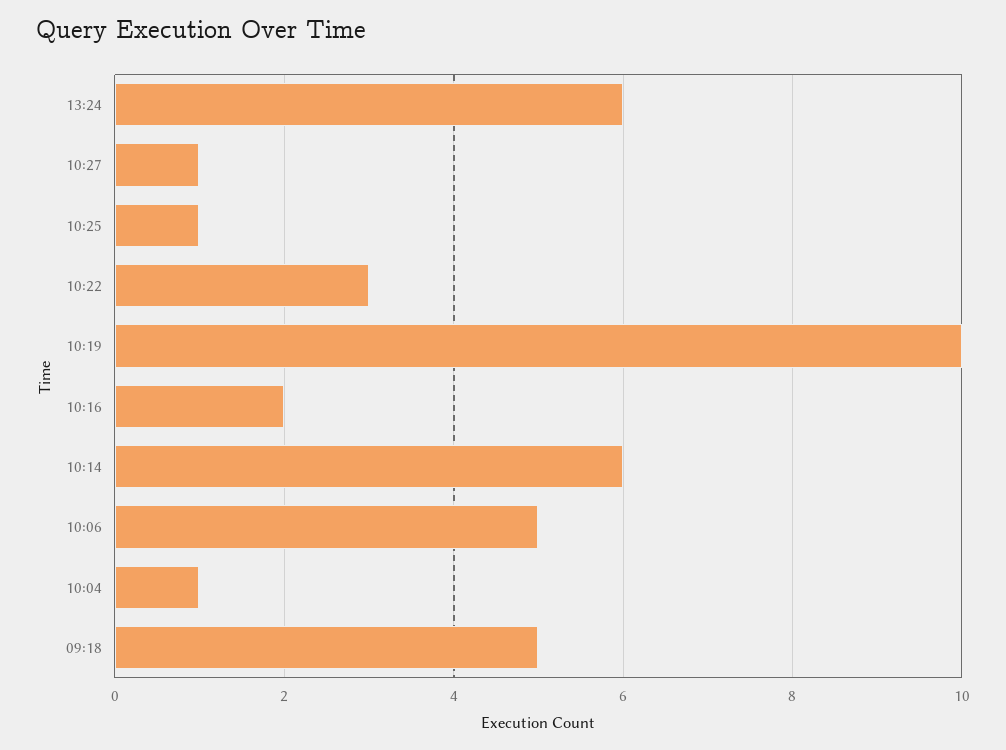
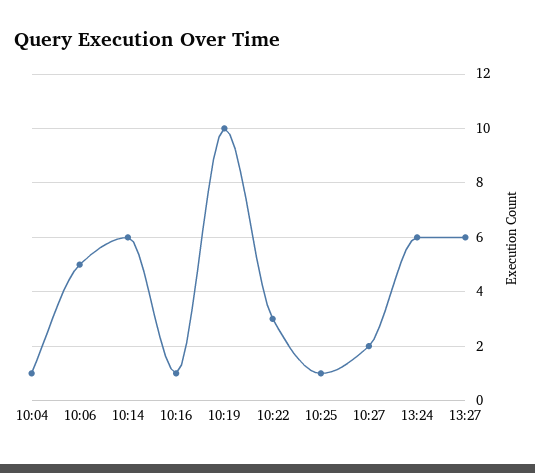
10:27: 1 -> 2
10:16: 2 -> 1
09:18: 5 -> none
13:27: none -> 6

